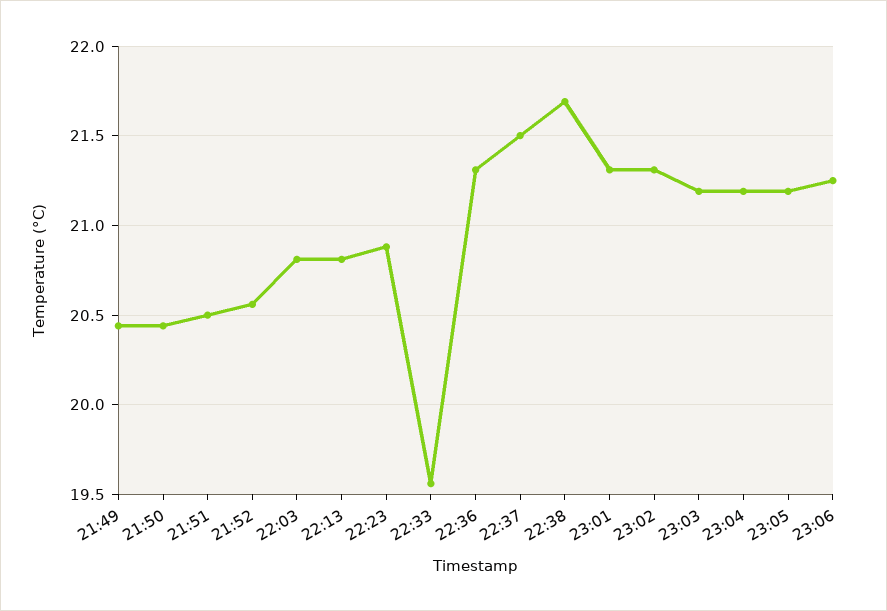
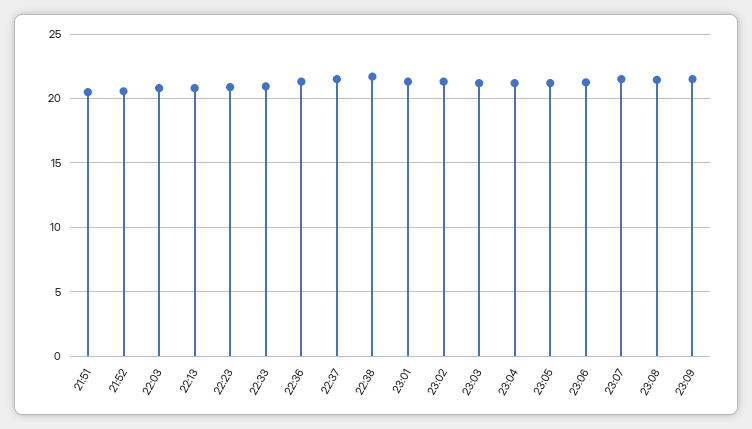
21:49: 20.45 -> none
21:50: 20.45 -> none
22:33: 19.55 -> 21
23:07: none -> 21.5
23:08: none -> 21.5
23:09: none -> 21.5

